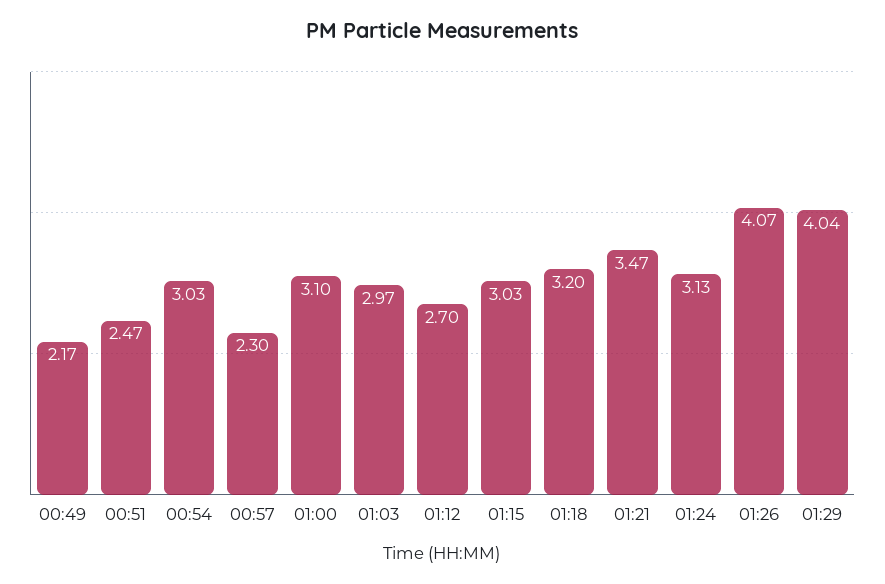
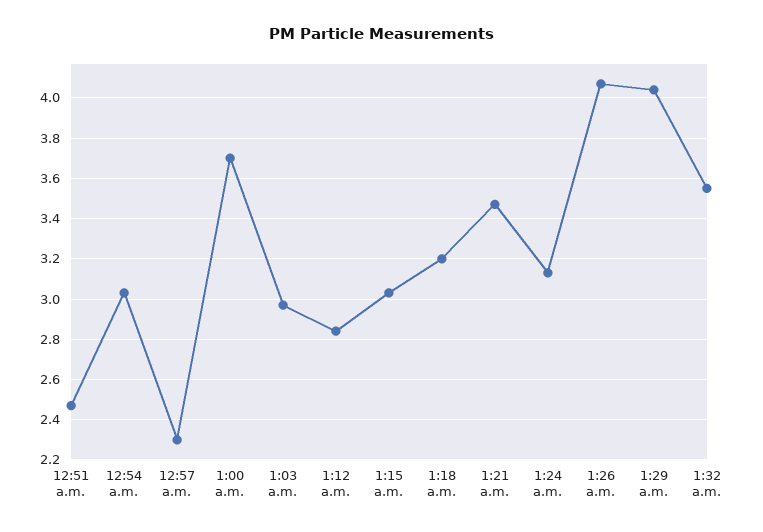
00:49: 2.17 -> none
01:00: 3.1 -> 3.7
01:12: 2.7 -> 2.85
1:32 a.m.: none -> 3.55

